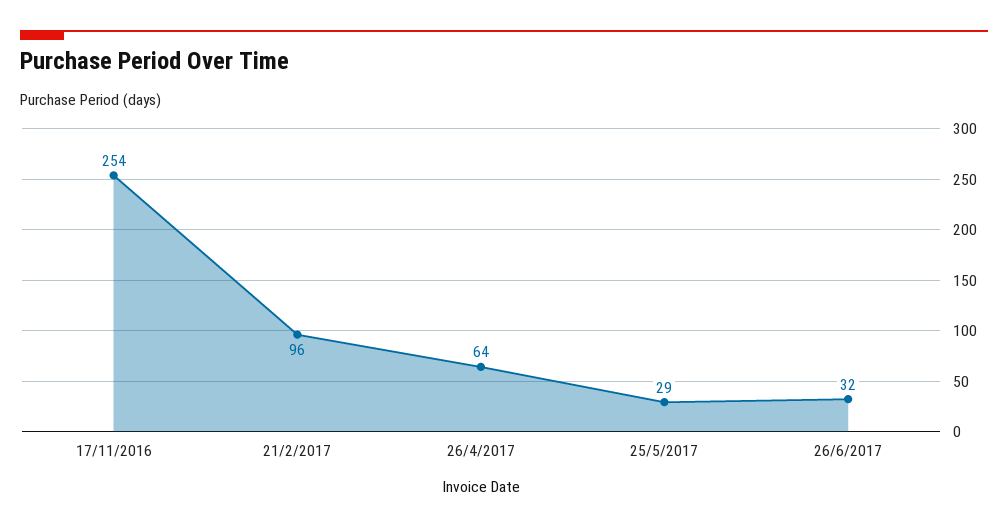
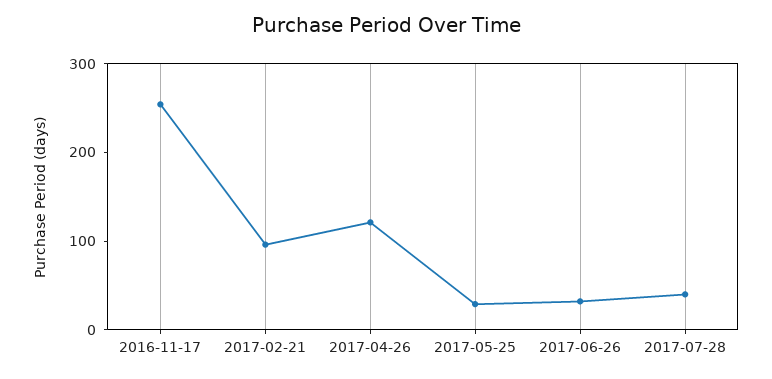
26/4/2017: 64 -> 120
2017-07-28: none -> 40

